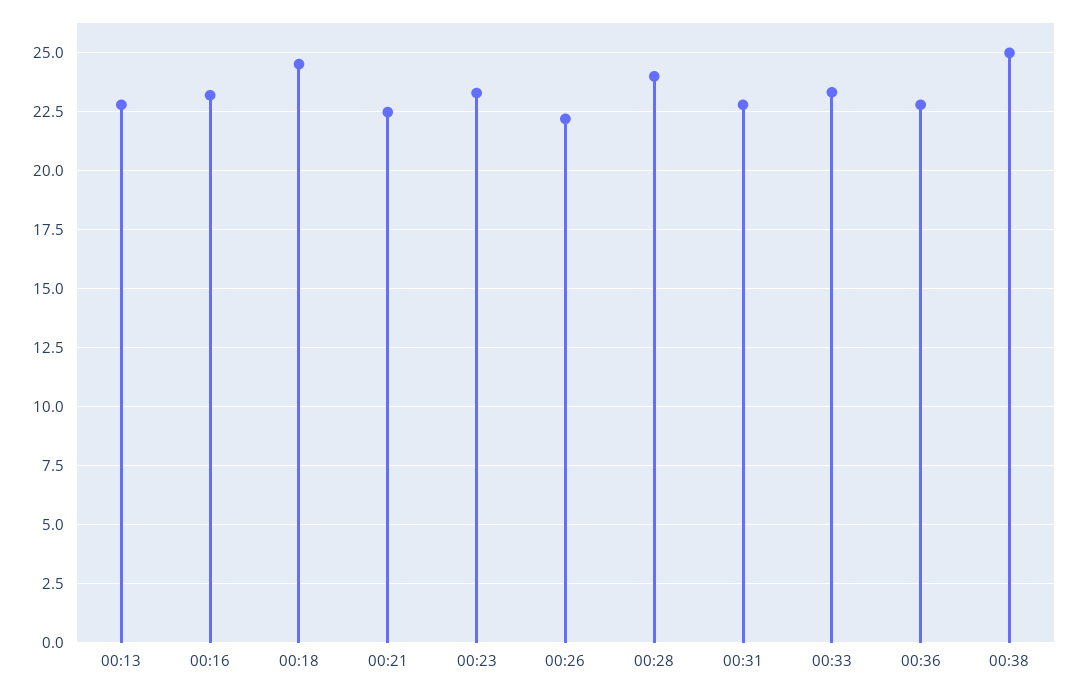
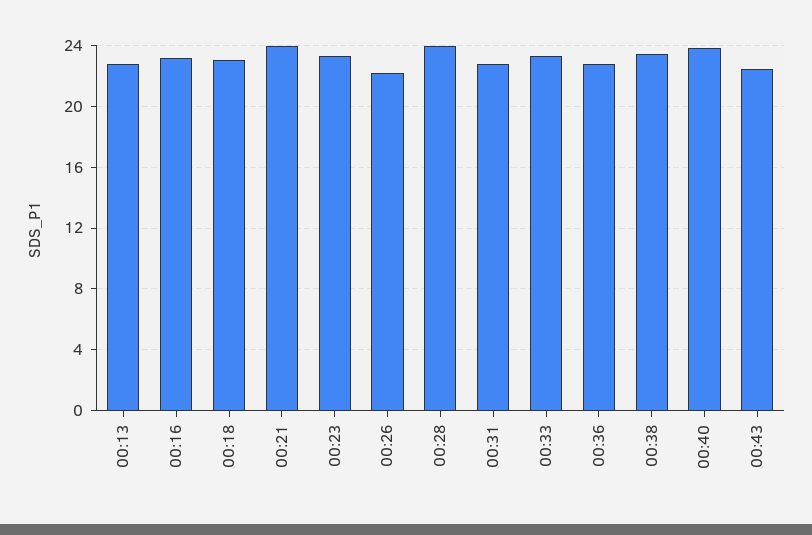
00:18: 24.5 -> 23
00:21: 22.5 -> 24
00:38: 25 -> 23.5
00:40: none -> 24
00:43: none -> 22.5

